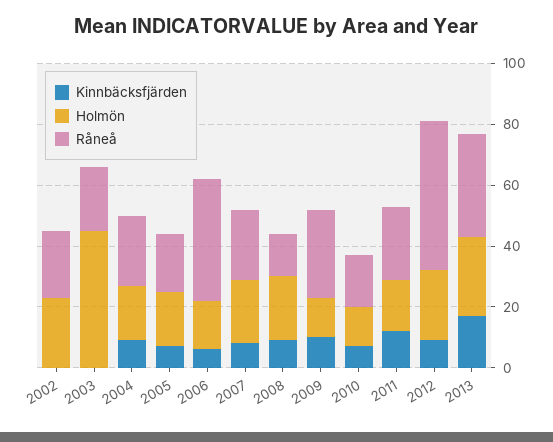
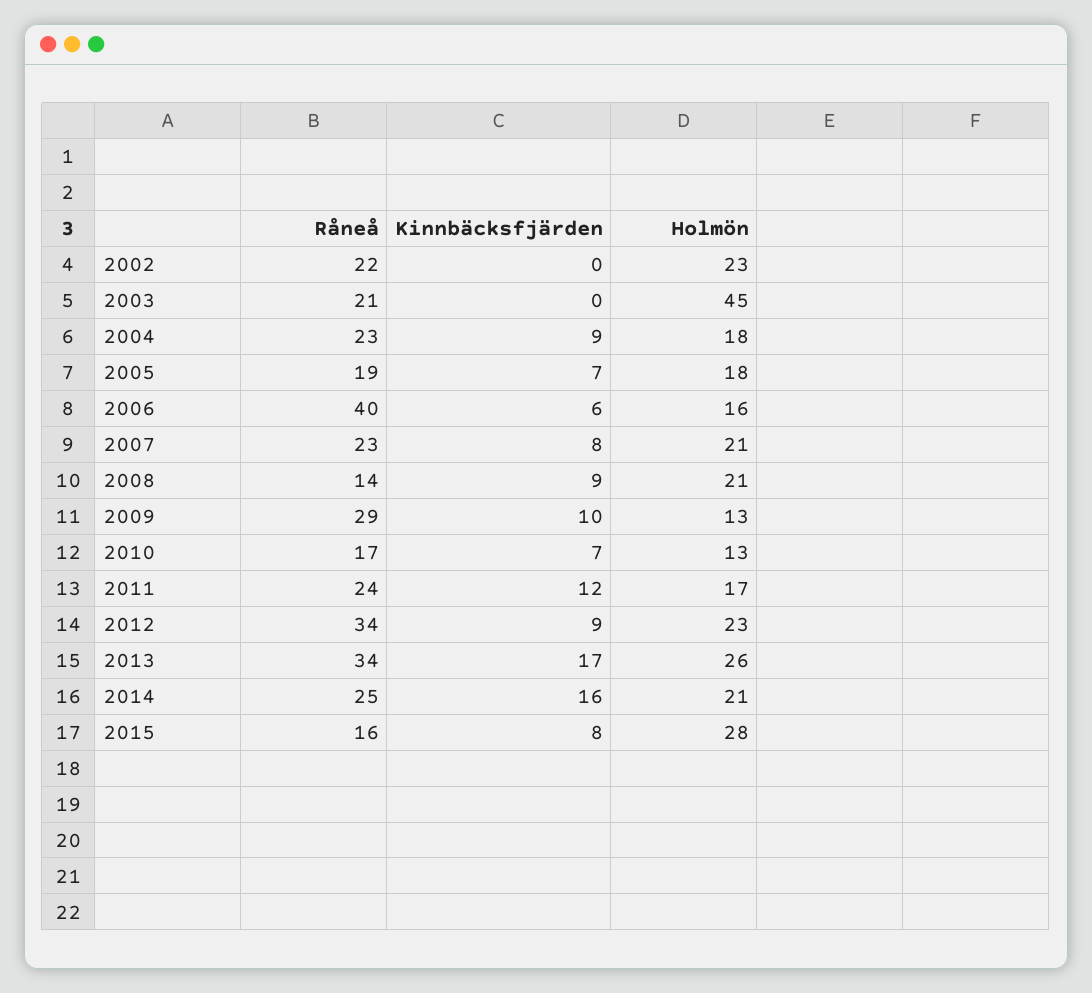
Råneå, 2012: 50 -> 34
Råneå, 2014: none -> 25
Kinnbäcksfjärden, 2014: none -> 16
Holmön, 2014: none -> 21
Råneå, 2015: none -> 16
Kinnbäcksfjärden, 2015: none -> 8
Holmön, 2015: none -> 28

